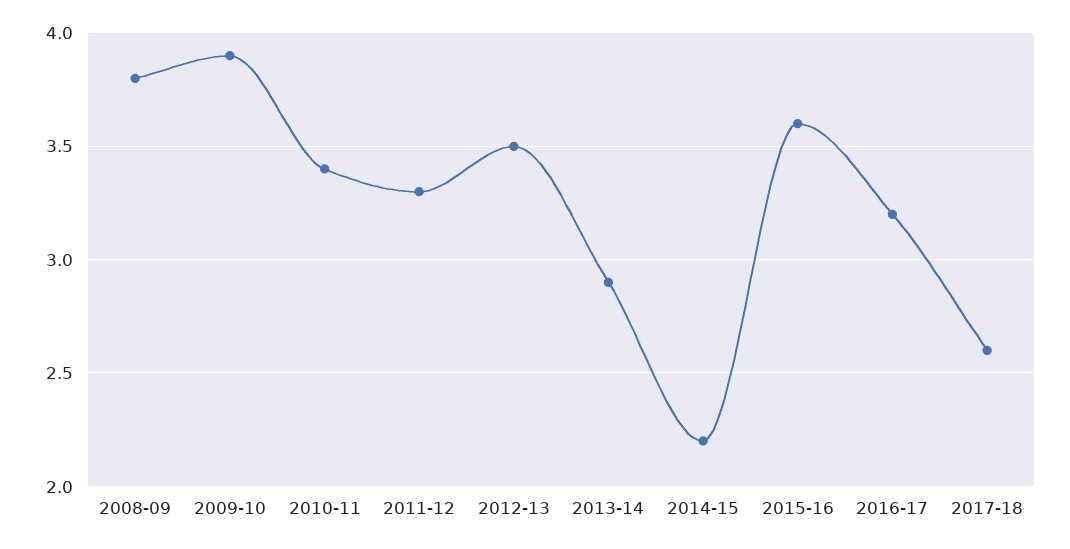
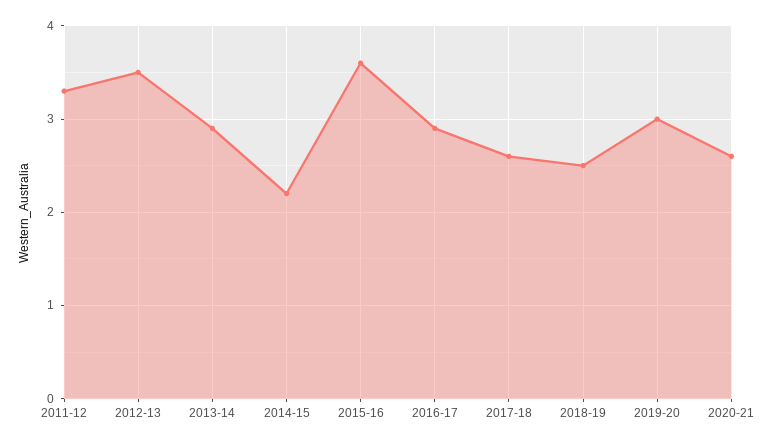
2008-09: 3.8 -> none
2009-10: 3.9 -> none
2010-11: 3.4 -> none
2016-17: 3.2 -> 2.9
2018-19: none -> 2.5
2019-20: none -> 3
2020-21: none -> 2.6

